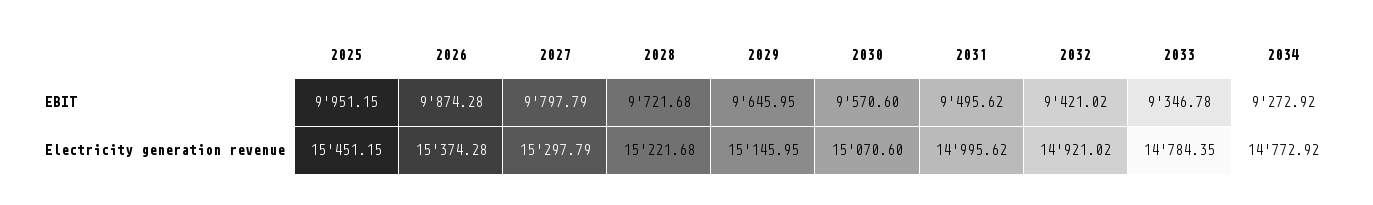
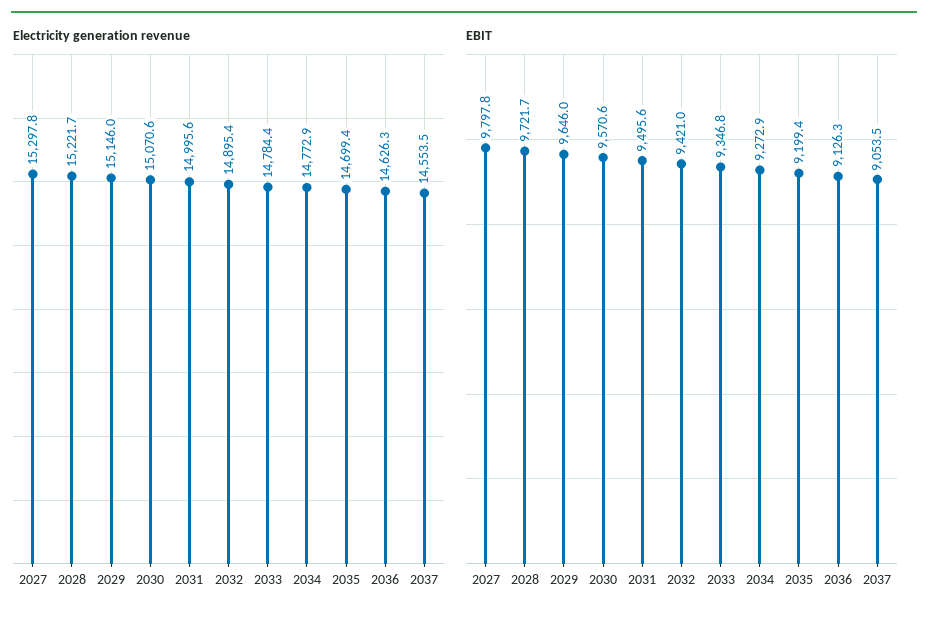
EBIT, 2025: 9951.15 -> none
EBIT, 2026: 9874.28 -> none
Electricity generation revenue, 2025: 15451.15 -> none
Electricity generation revenue, 2026: 15374.28 -> none
Electricity generation revenue, 2032: 14921.02 -> 14895.4
Electricity generation revenue, 2035: none -> 14699.4
Electricity generation revenue, 2036: none -> 14626.3
Electricity generation revenue, 2037: none -> 14553.5
EBIT, 2035: none -> 9199.4
EBIT, 2036: none -> 9126.3
EBIT, 2037: none -> 9053.5

